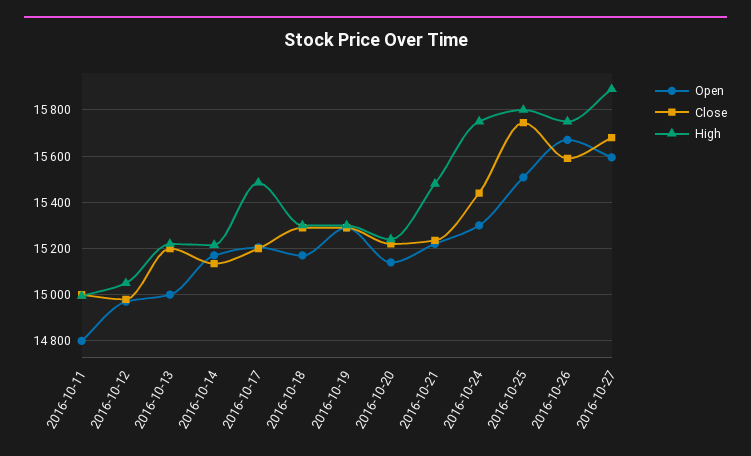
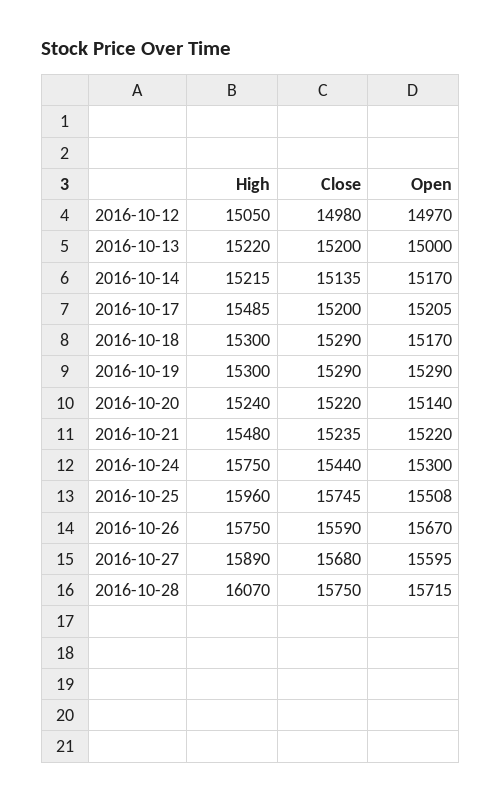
Open, 2016-10-11: 14800 -> none
Close, 2016-10-11: 15000 -> none
High, 2016-10-11: 15000 -> none
High, 2016-10-25: 15800 -> 15960
High, 2016-10-28: none -> 16070
Close, 2016-10-28: none -> 15750
Open, 2016-10-28: none -> 15715

